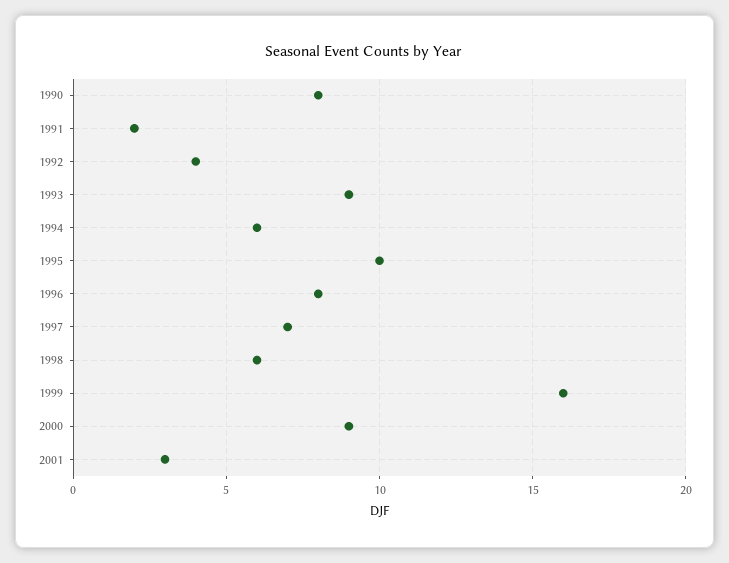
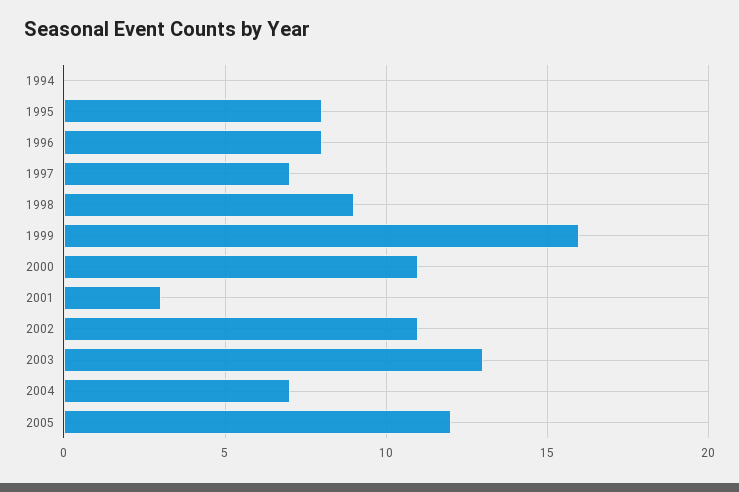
1990: 8 -> none
1991: 2 -> none
1992: 4 -> none
1993: 9 -> none
1994: 6 -> 0
1995: 10 -> 8
1998: 6 -> 9
2000: 9 -> 11
2002: none -> 11
2003: none -> 13
2004: none -> 7
2005: none -> 12

